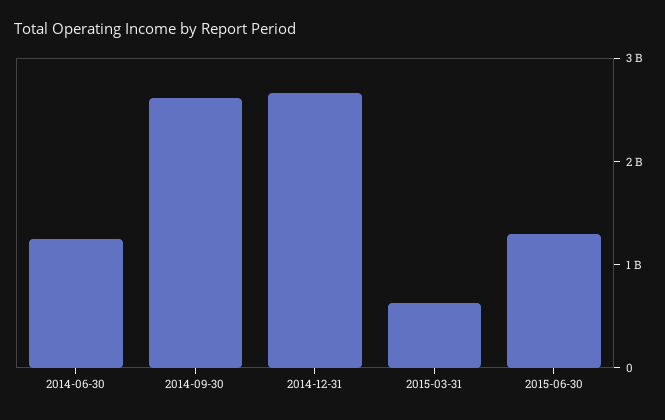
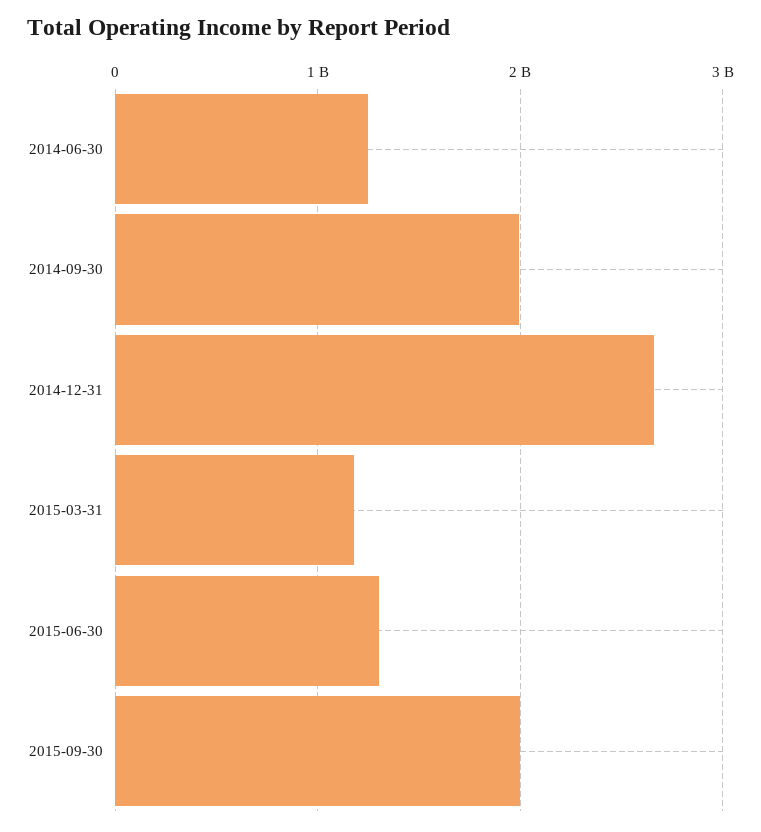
2014-09-30: 2600000000 -> 2000000000
2015-03-31: 600000000 -> 1200000000
2015-09-30: none -> 2000000000

